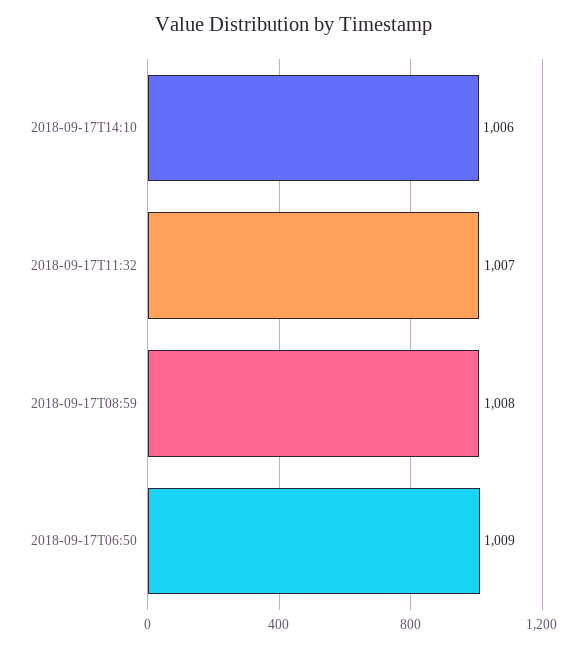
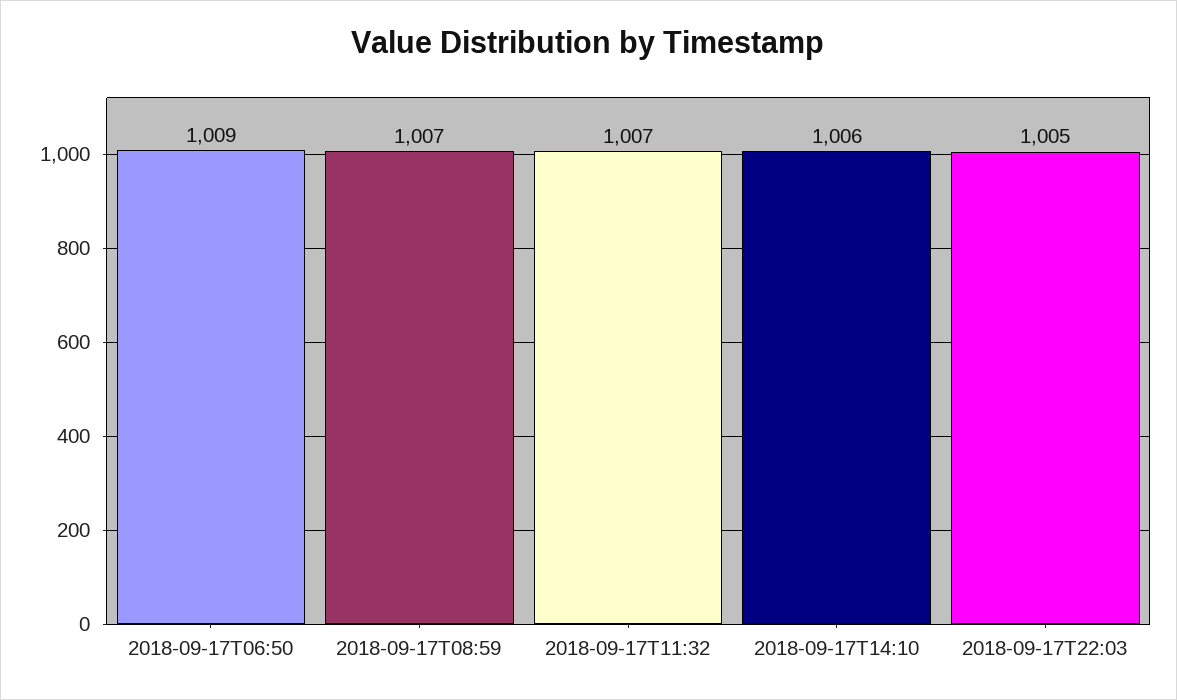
2018-09-17T08:59: 1008 -> 1007
2018-09-17T22:03: none -> 1005

